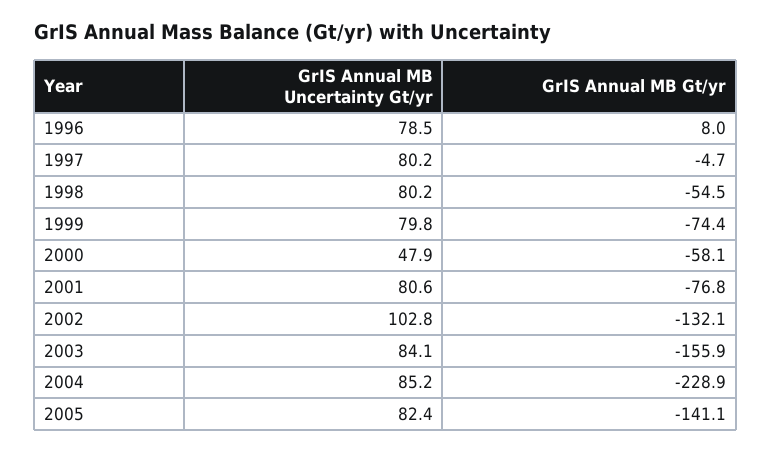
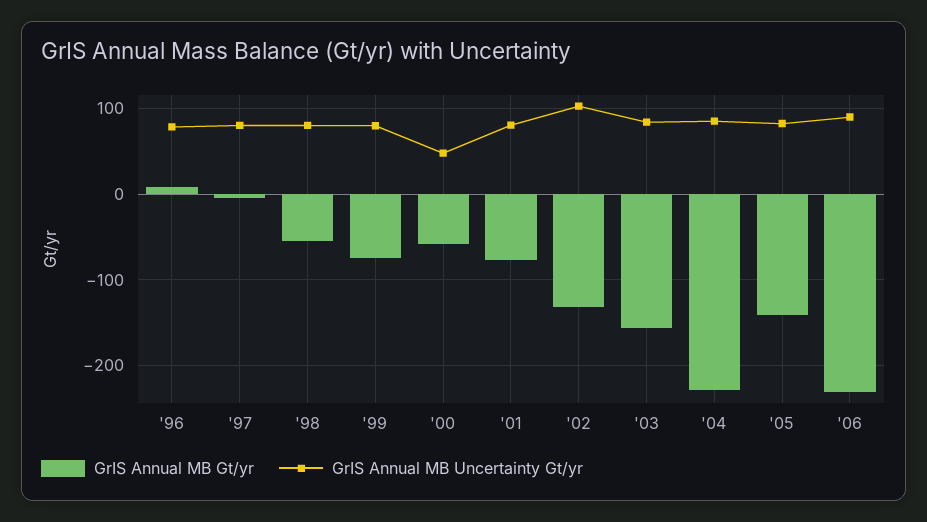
GrIS Annual MB Gt/yr, '06: none -> -230
GrIS Annual MB Uncertainty Gt/yr, '06: none -> 90

